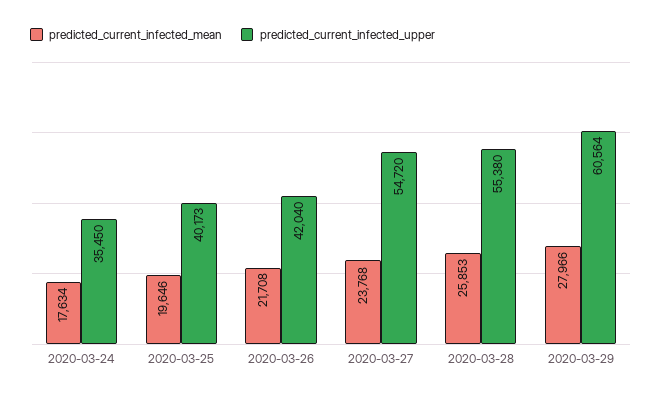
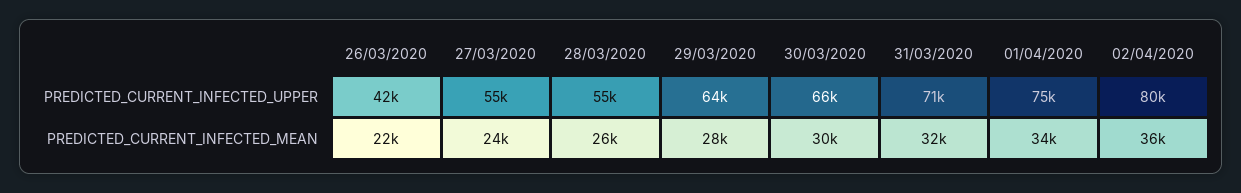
predicted_current_infected_mean, 2020-03-24: 17634 -> none
predicted_current_infected_upper, 2020-03-24: 35450 -> none
predicted_current_infected_mean, 2020-03-25: 19646 -> none
predicted_current_infected_upper, 2020-03-25: 40173 -> none
predicted_current_infected_upper, 2020-03-29: 60564 -> 64000
predicted_current_infected_upper, 30/03/2020: none -> 66000
predicted_current_infected_upper, 31/03/2020: none -> 71000
predicted_current_infected_upper, 01/04/2020: none -> 75000
predicted_current_infected_upper, 02/04/2020: none -> 80000
predicted_current_infected_mean, 30/03/2020: none -> 30000
predicted_current_infected_mean, 31/03/2020: none -> 32000
predicted_current_infected_mean, 01/04/2020: none -> 34000
predicted_current_infected_mean, 02/04/2020: none -> 36000

